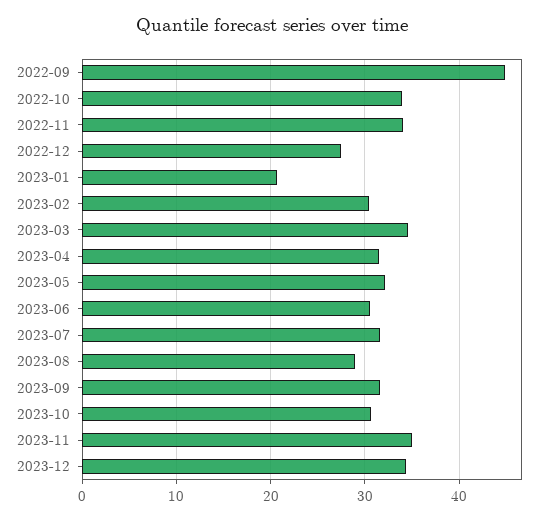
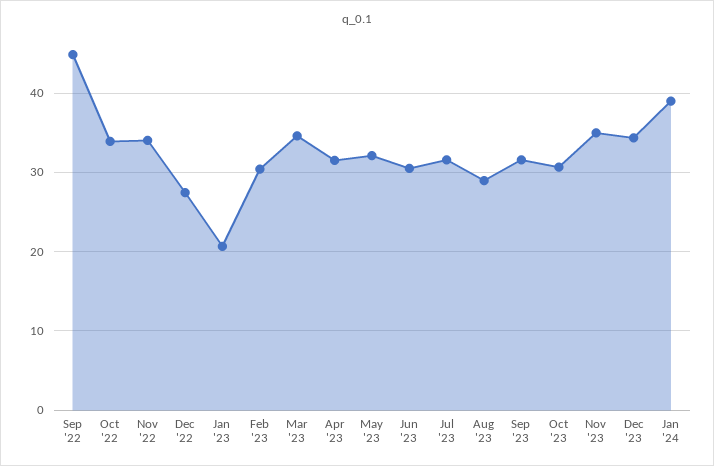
Jan '24: none -> 39

